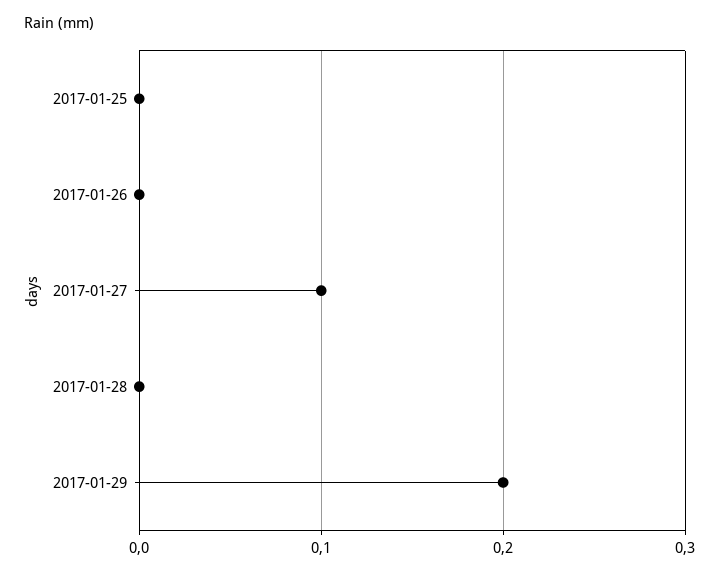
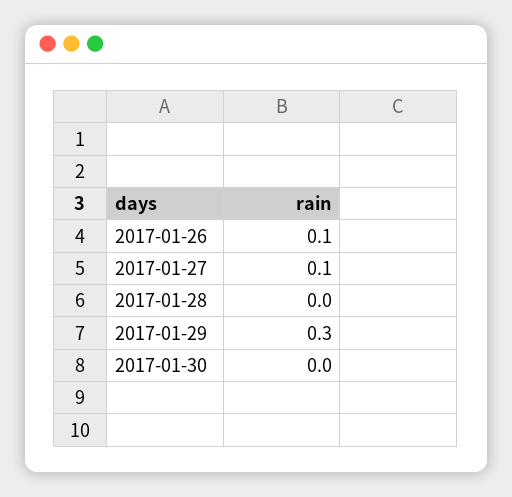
2017-01-25: 0 -> none
2017-01-26: 0 -> 0.1
2017-01-29: 0.2 -> 0.3
2017-01-30: none -> 0

